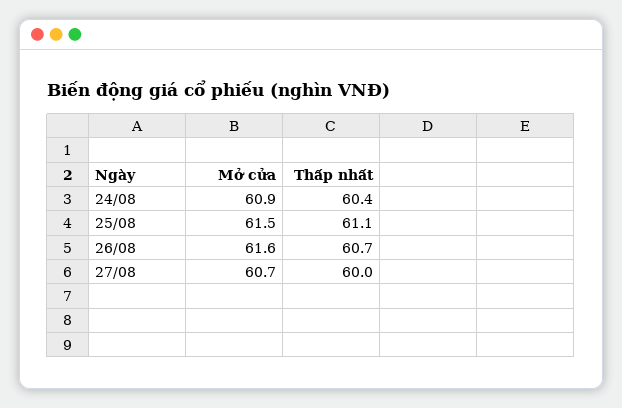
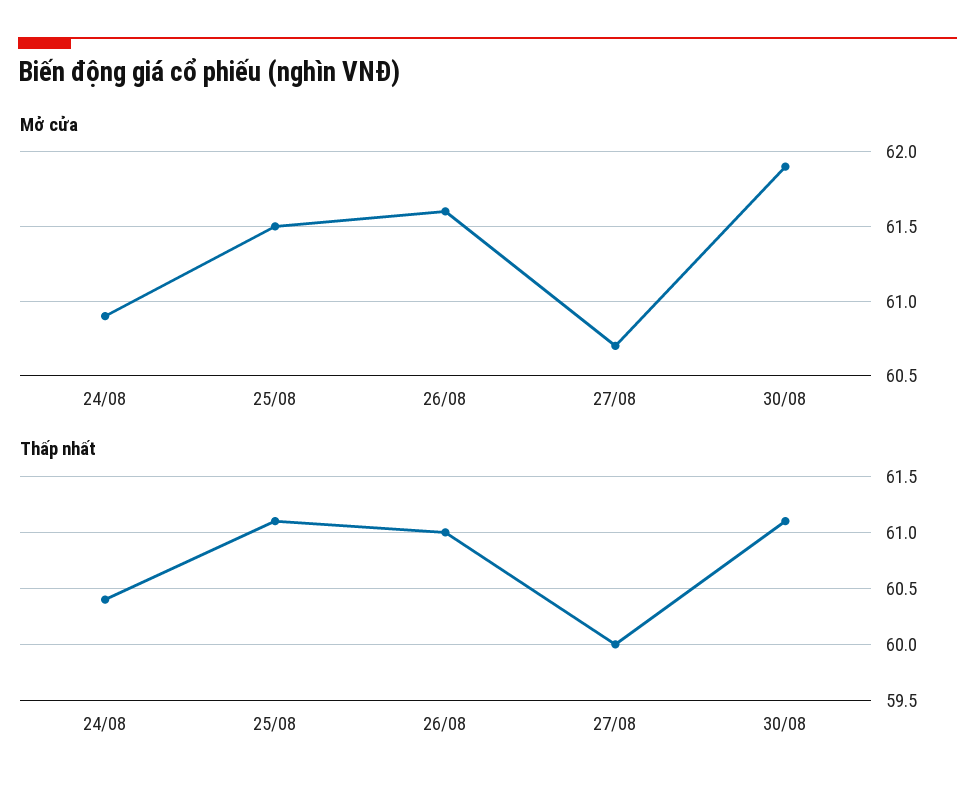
Thấp nhất, 26/08: 60.7 -> 61
Mở cửa, 30/08: none -> 61.9
Thấp nhất, 30/08: none -> 61.1

